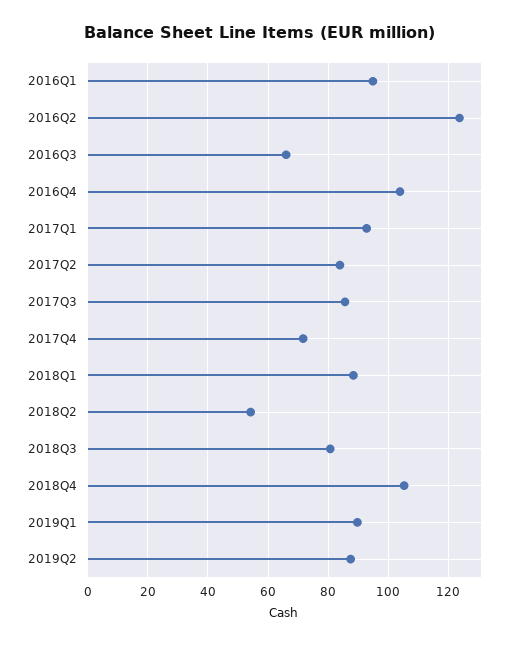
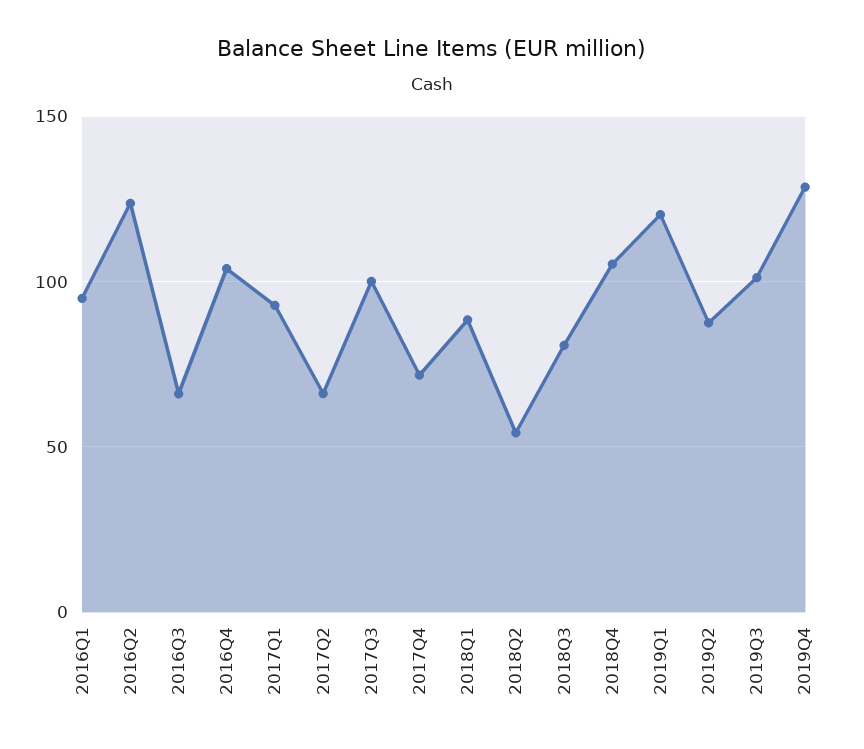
2017Q2: 84 -> 65
2017Q3: 86 -> 100
2019Q1: 90 -> 120
2019Q3: none -> 100
2019Q4: none -> 130

